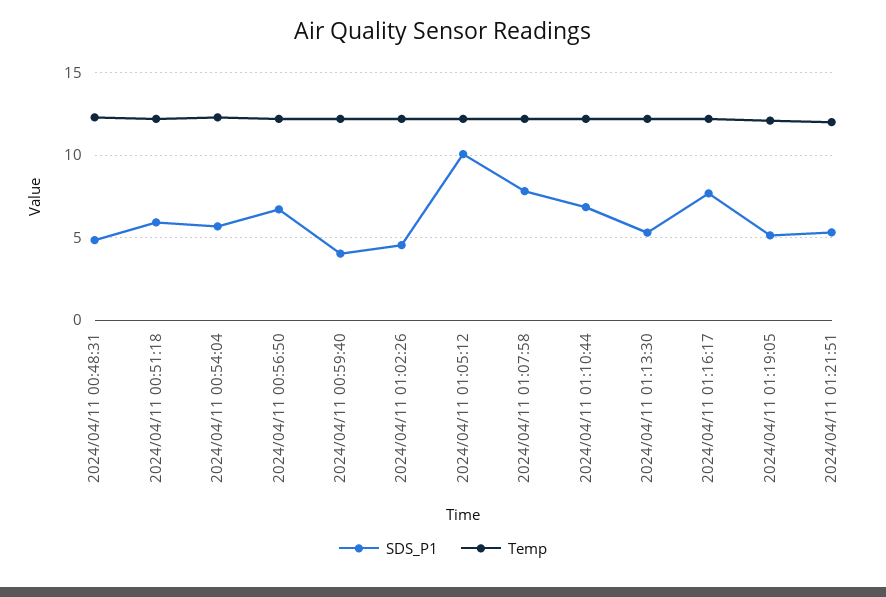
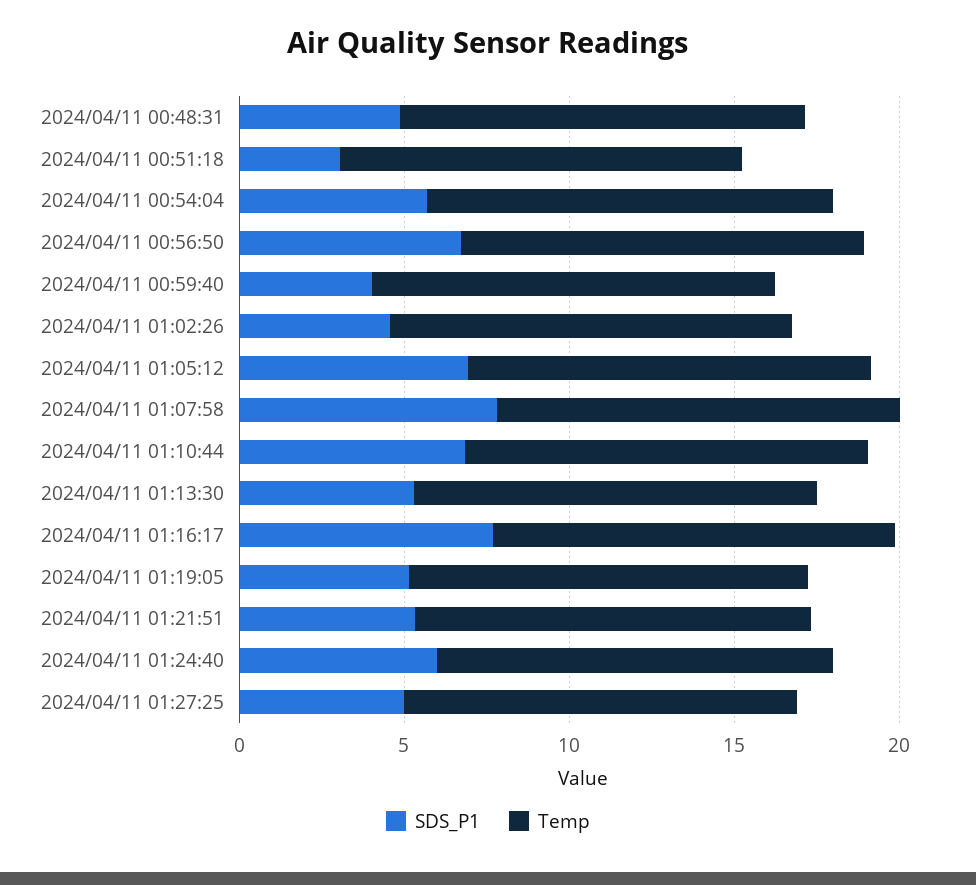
SDS_P1, 2024/04/11 00:51:18: 6 -> 3
SDS_P1, 2024/04/11 01:05:12: 10 -> 7
SDS_P1, 2024/04/11 01:24:40: none -> 6
Temp, 2024/04/11 01:24:40: none -> 12
SDS_P1, 2024/04/11 01:27:25: none -> 5
Temp, 2024/04/11 01:27:25: none -> 12

